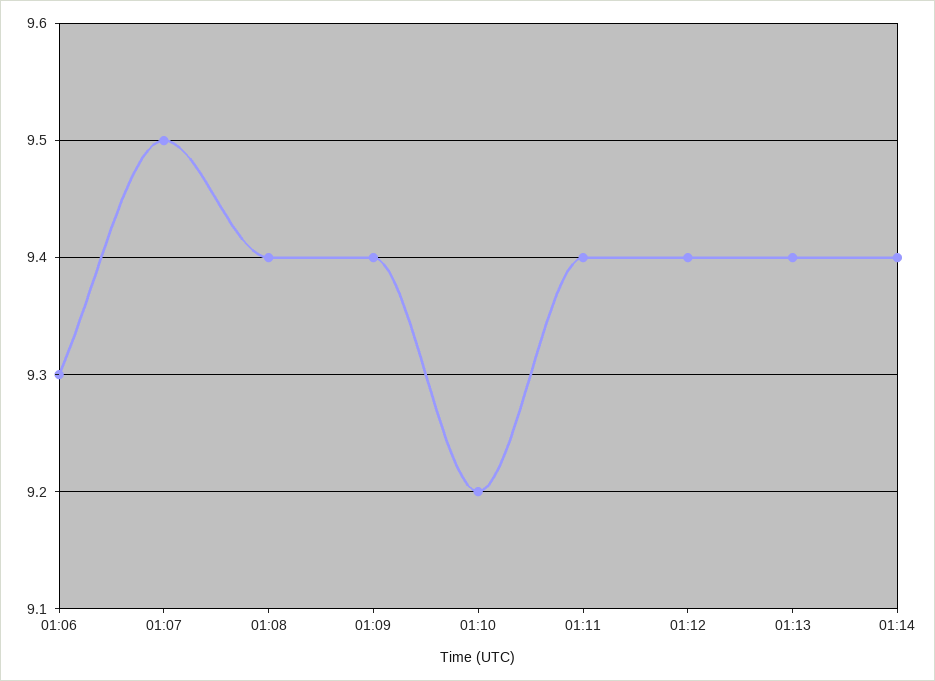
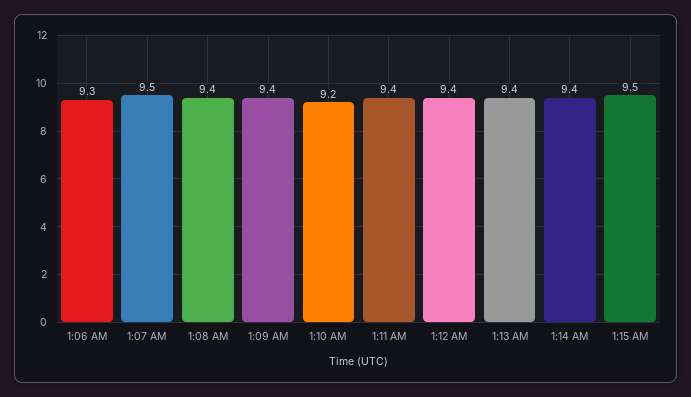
1:15 AM: none -> 9.5

